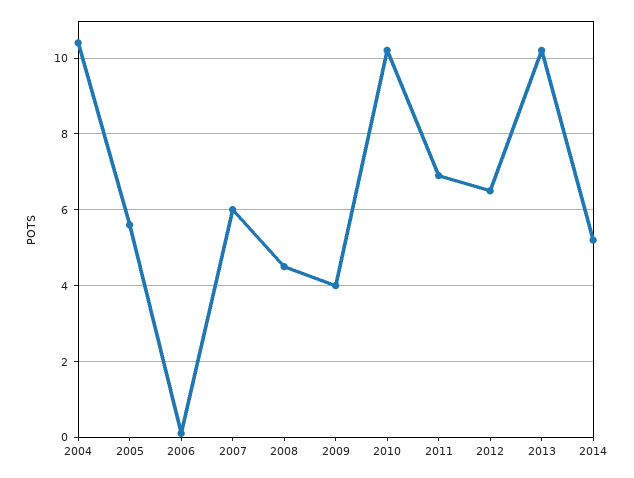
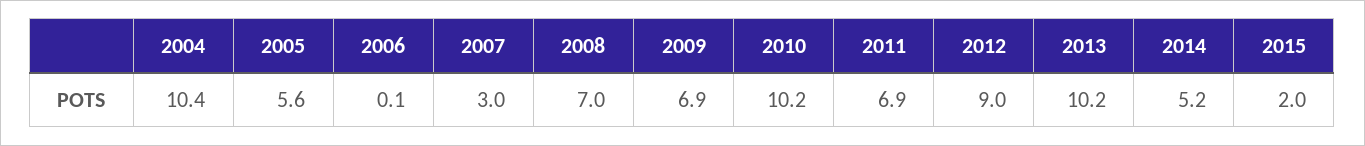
2007: 6 -> 3
2008: 4.5 -> 7
2009: 4 -> 6.9
2012: 6.5 -> 9
2015: none -> 2

